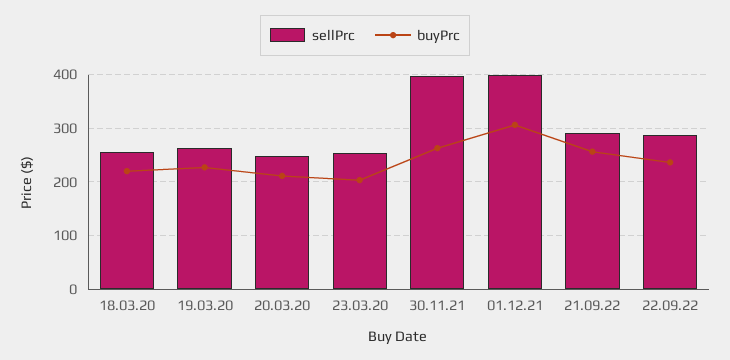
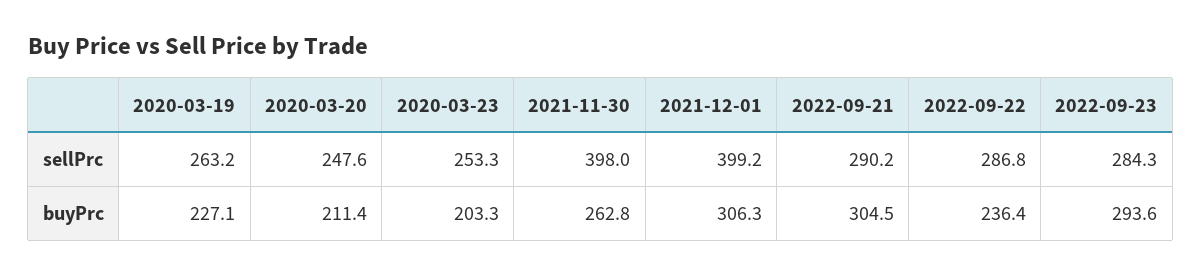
sellPrc, 18.03.20: 260 -> none
buyPrc, 18.03.20: 220 -> none
buyPrc, 21.09.22: 260 -> 304.5
sellPrc, 2022-09-23: none -> 284.3
buyPrc, 2022-09-23: none -> 293.6

